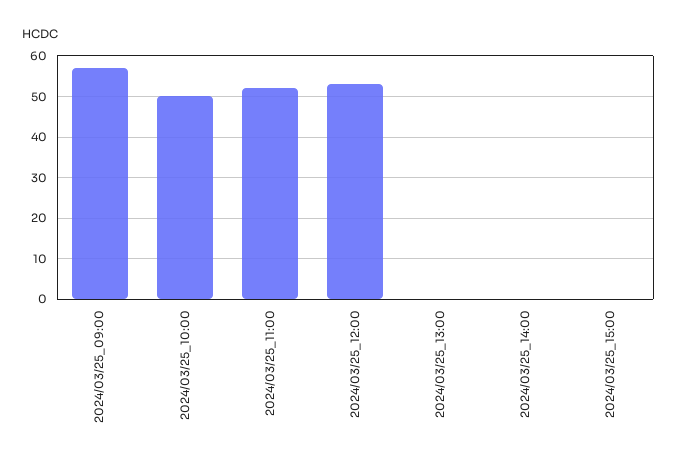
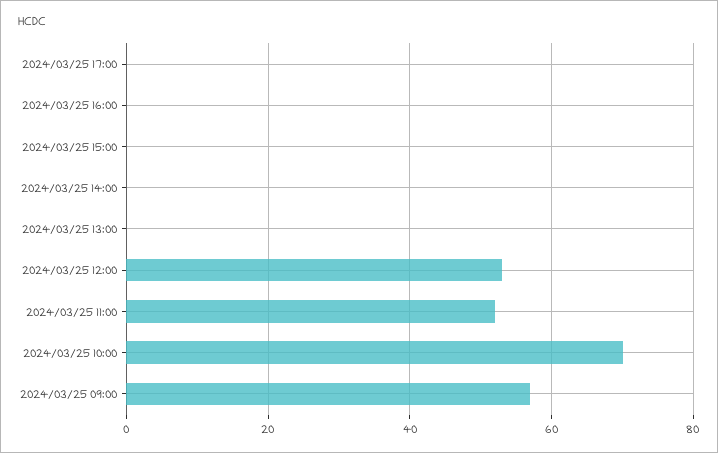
2024/03/25_10:00: 50 -> 70
2024/03/25 17:00: none -> 0
2024/03/25 16:00: none -> 0

